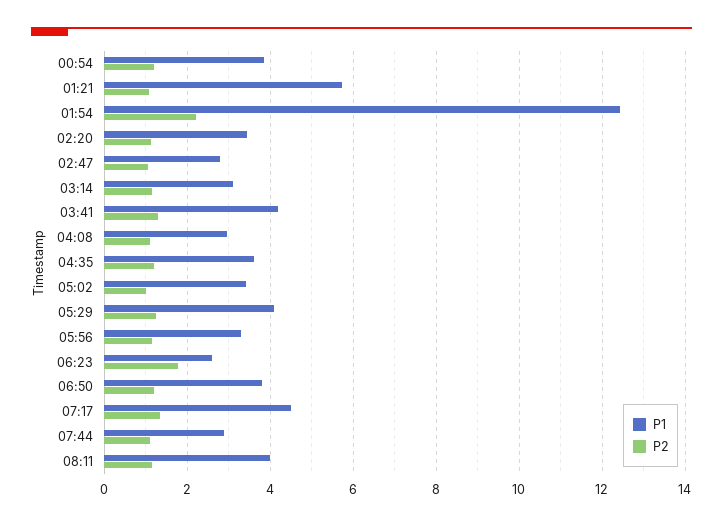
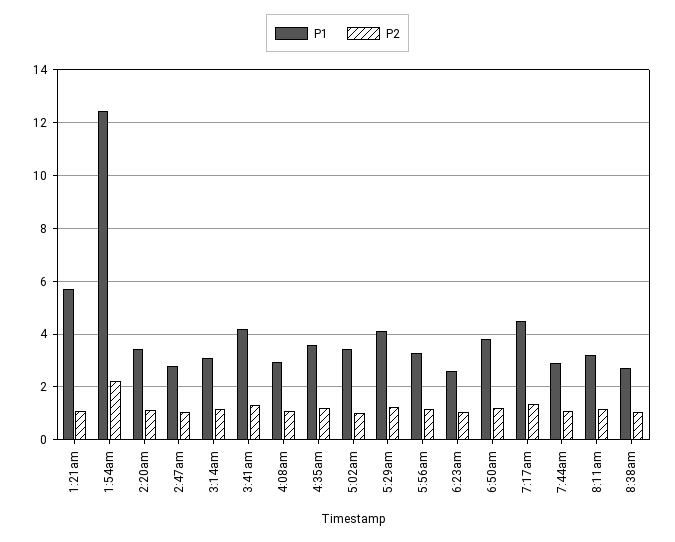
P1, 00:54: 3.8 -> none
P2, 00:54: 1.2 -> none
P2, 06:23: 1.8 -> 1
P1, 08:11: 4 -> 3.25
P1, 8:38am: none -> 2.75
P2, 8:38am: none -> 1

